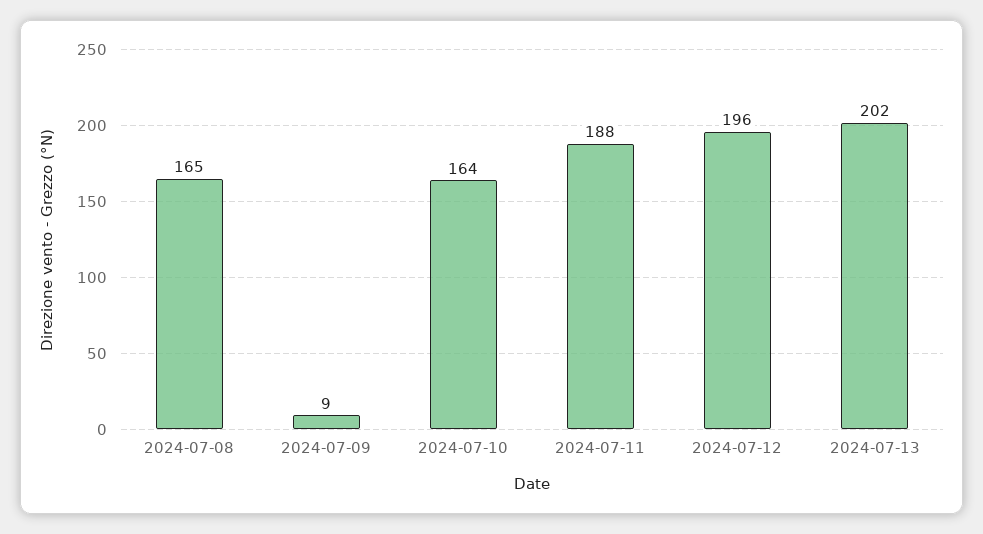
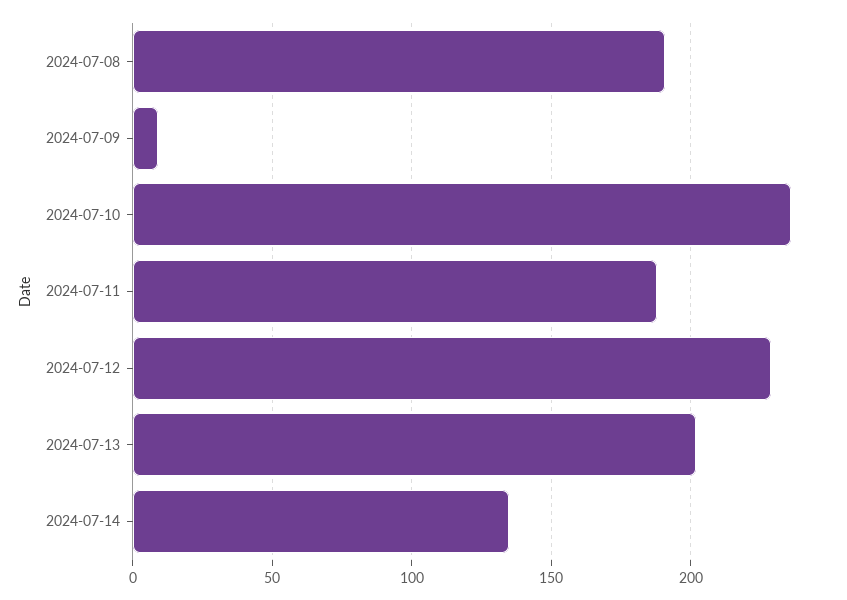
2024-07-08: 165 -> 190
2024-07-10: 164 -> 235
2024-07-12: 196 -> 230
2024-07-14: none -> 135

